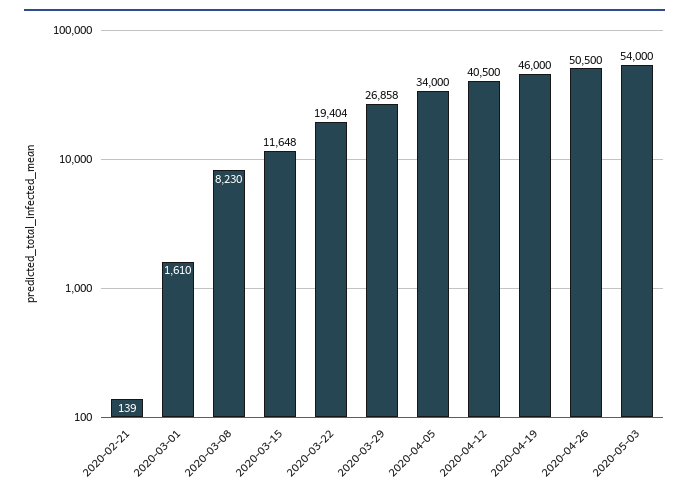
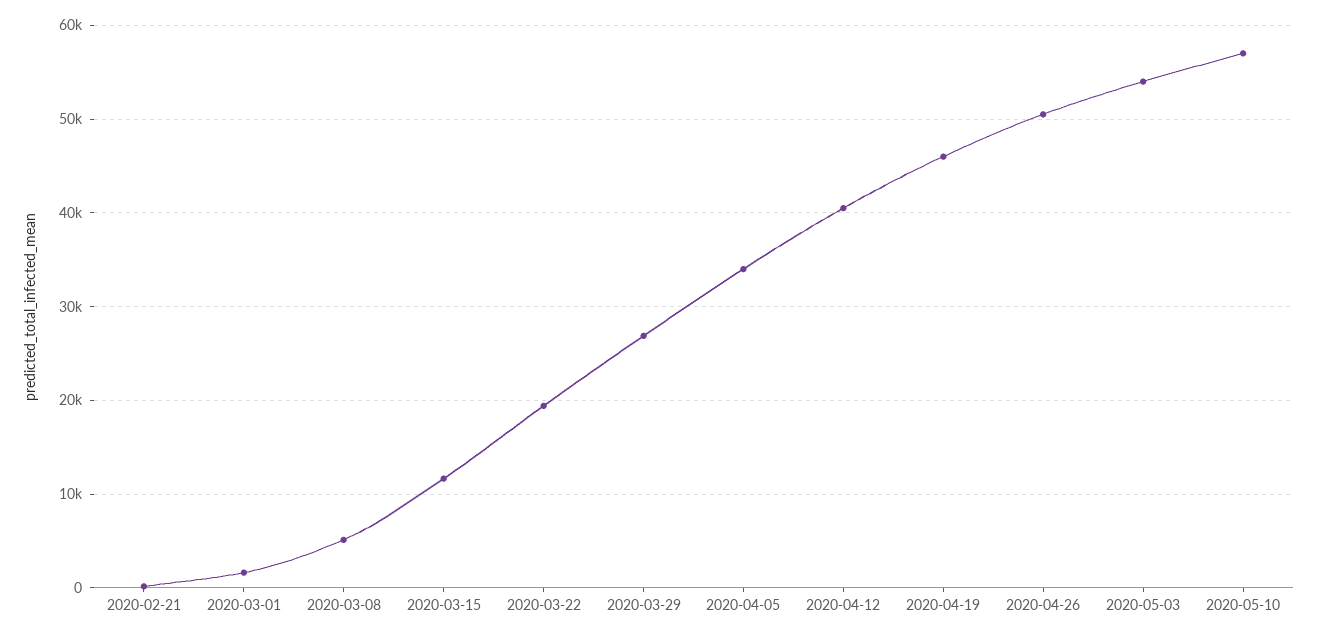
2020-03-08: 8230 -> 5000
2020-05-10: none -> 57000

